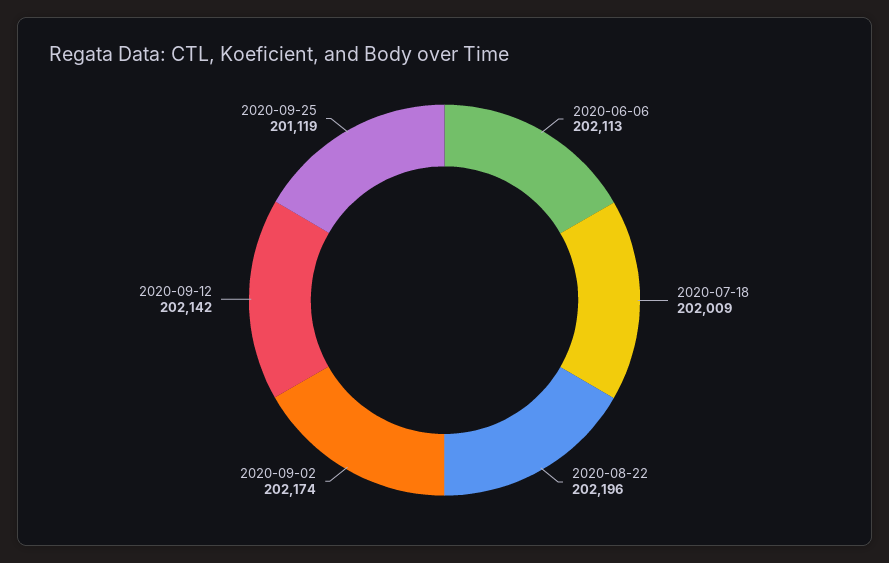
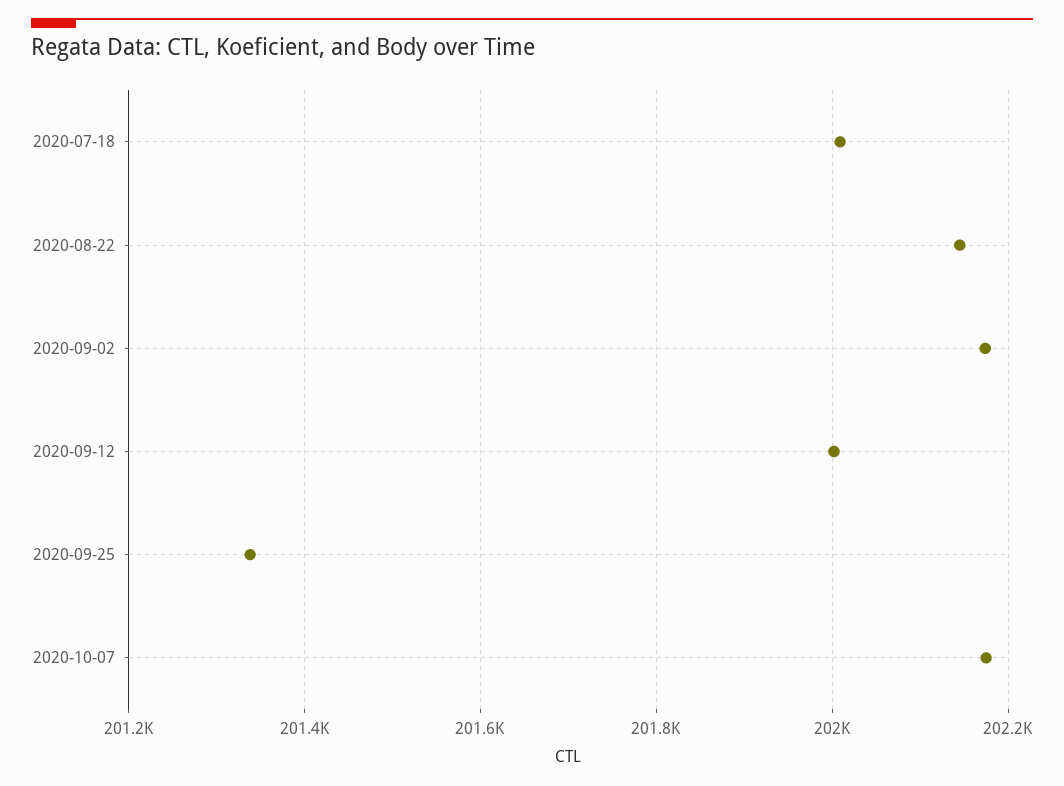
2020-06-06: 202113 -> none
2020-08-22: 202196 -> 202140
2020-09-12: 202142 -> 202000
2020-09-25: 201119 -> 201340
2020-10-07: none -> 202180

